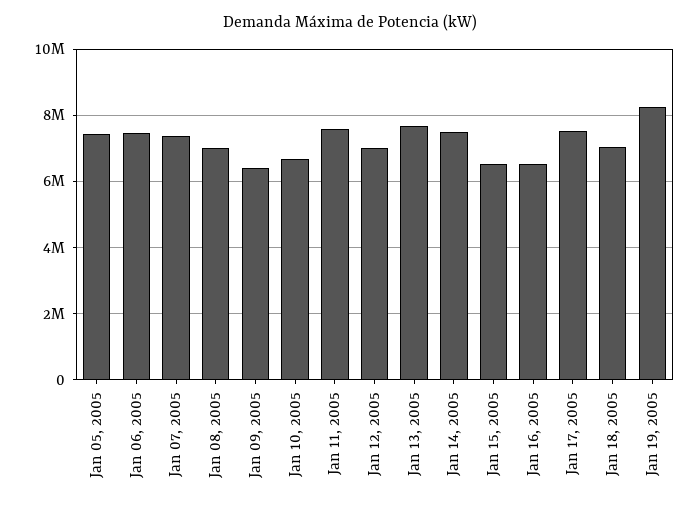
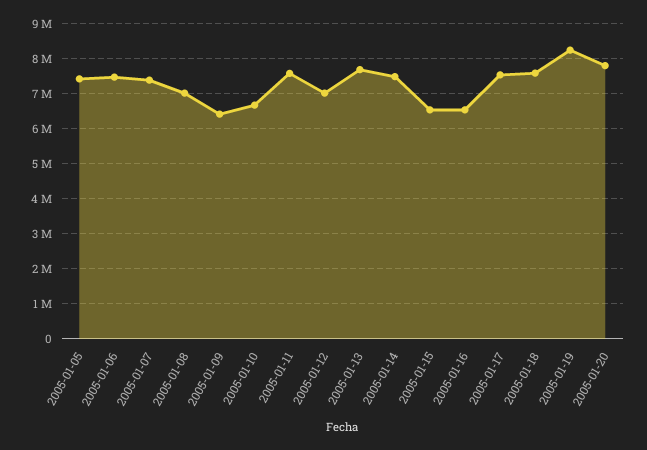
Jan 18, 2005: 7000000 -> 7600000
2005-01-20: none -> 7800000

